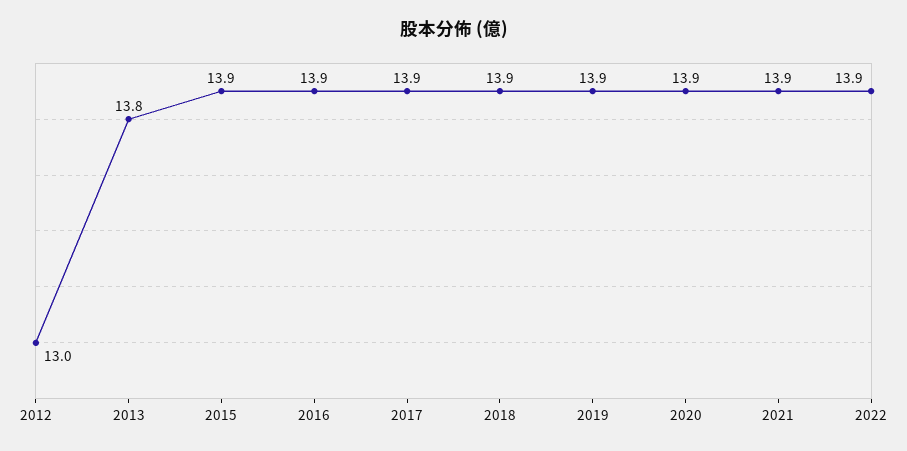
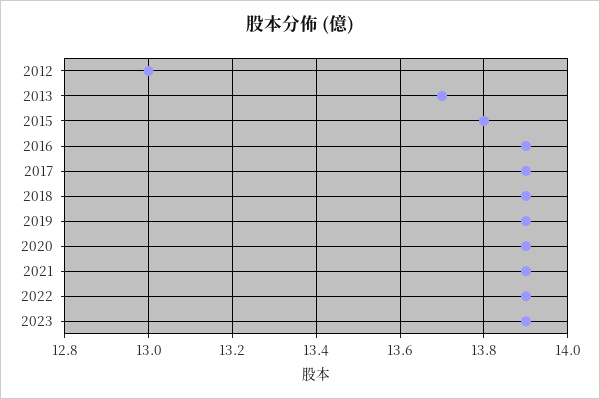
2013: 13.8 -> 13.7
2015: 13.9 -> 13.8
2023: none -> 13.9

